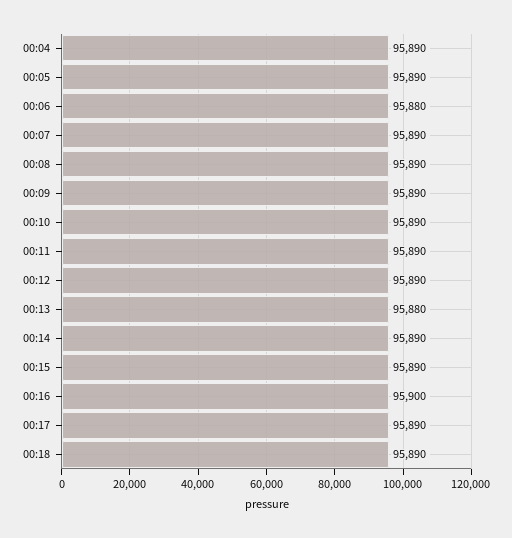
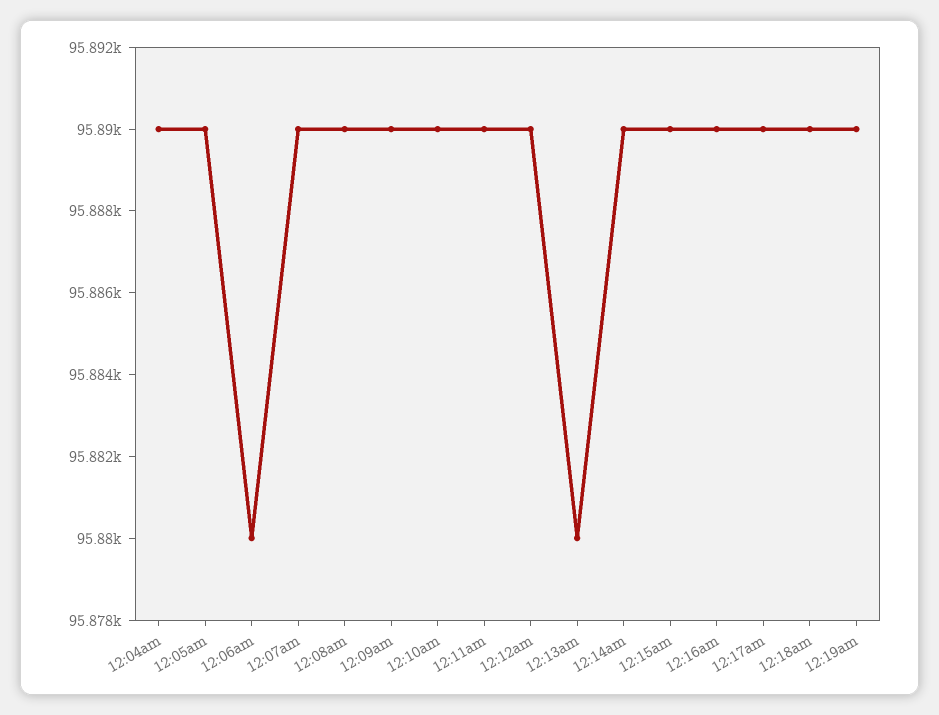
00:16: 95900 -> 95890
12:19am: none -> 95890

